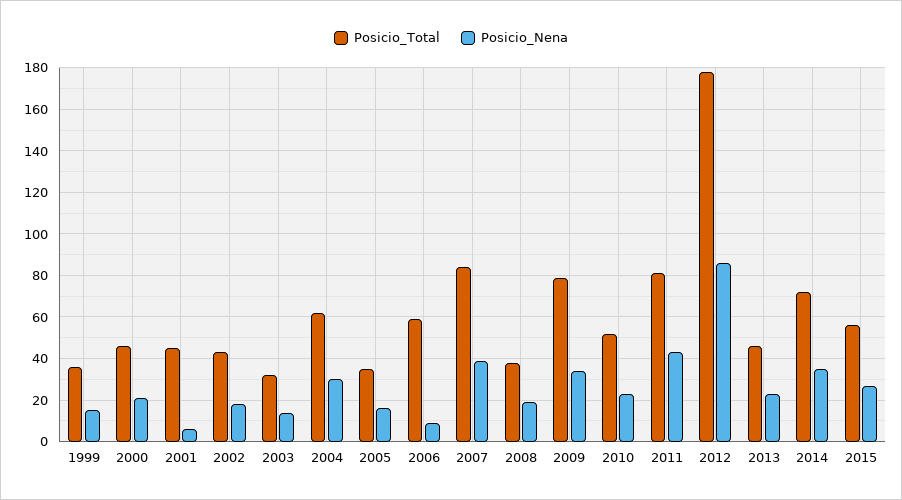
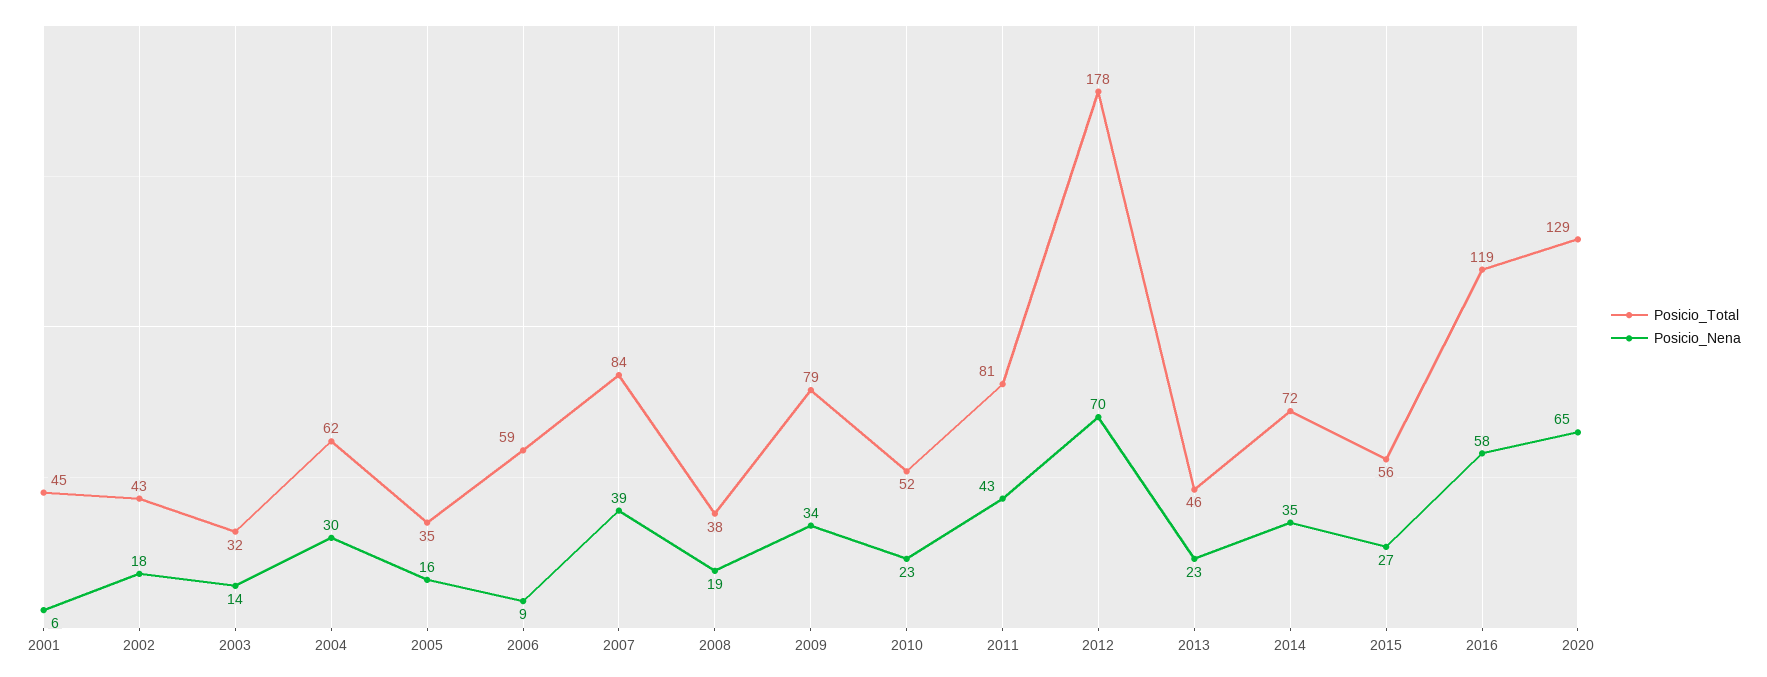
Posicio_Total, 1999: 35 -> none
Posicio_Nena, 1999: 15 -> none
Posicio_Total, 2000: 45 -> none
Posicio_Nena, 2000: 20 -> none
Posicio_Nena, 2012: 85 -> 70
Posicio_Total, 2016: none -> 119
Posicio_Nena, 2016: none -> 58
Posicio_Total, 2020: none -> 129
Posicio_Nena, 2020: none -> 65

